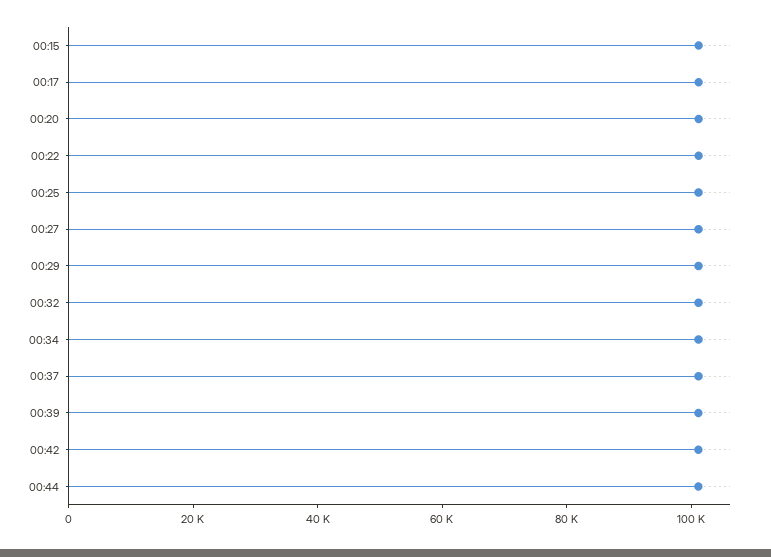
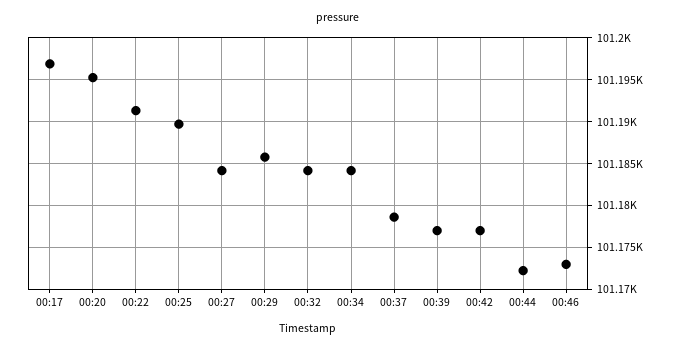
00:15: 100000 -> none
00:46: none -> 101173

